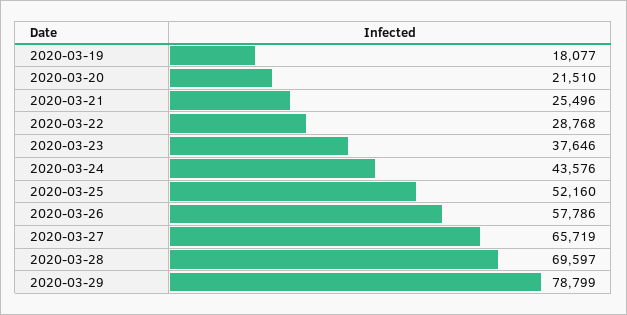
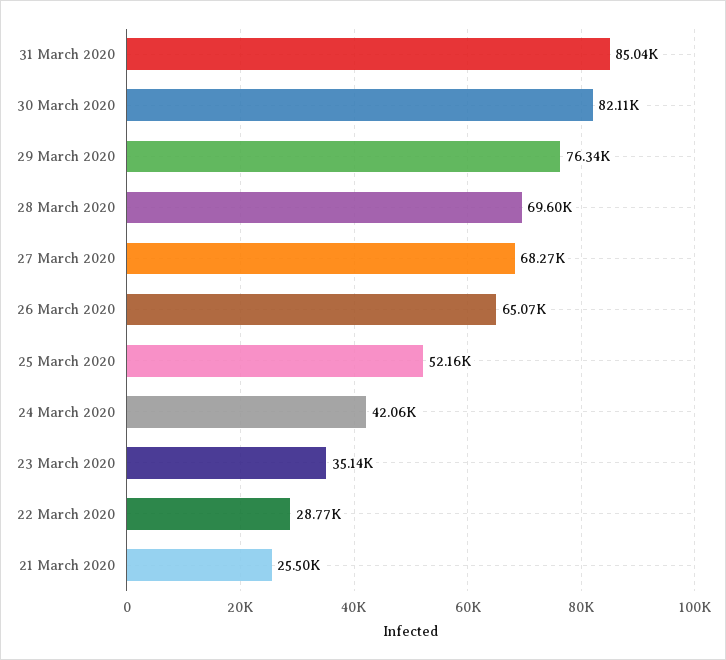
2020-03-19: 18077 -> none
2020-03-20: 21510 -> none
2020-03-23: 37646 -> 35140
2020-03-24: 43576 -> 42060
2020-03-26: 57786 -> 65070
2020-03-27: 65719 -> 68270
2020-03-29: 78799 -> 76340
31 March 2020: none -> 85040
30 March 2020: none -> 82110

